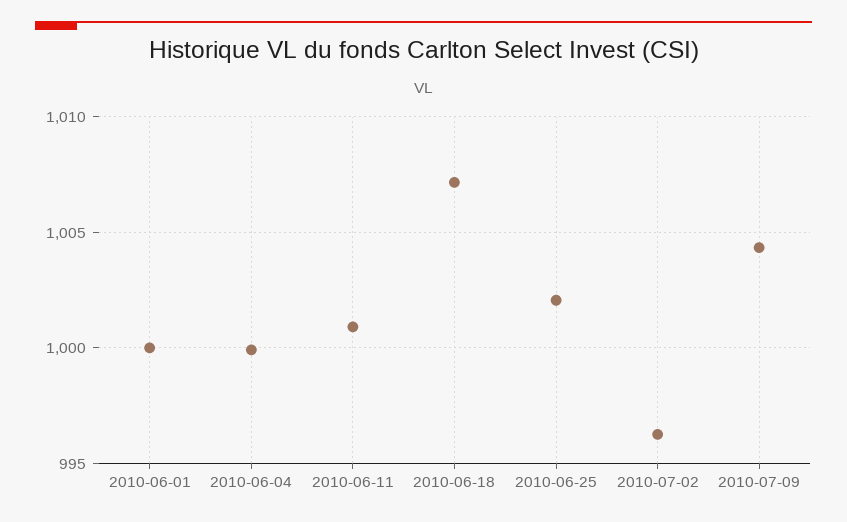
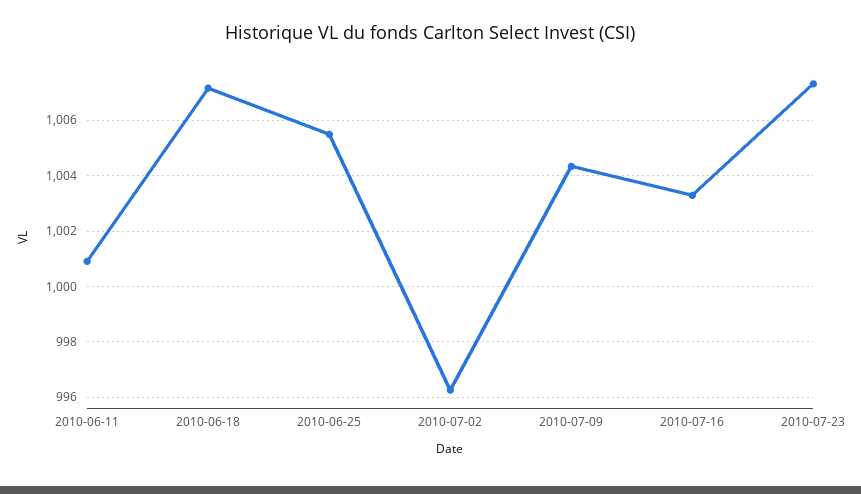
2010-06-01: 1000 -> none
2010-06-04: 1000 -> none
2010-06-25: 1002 -> 1005.5
2010-07-16: none -> 1003.25
2010-07-23: none -> 1007.25

